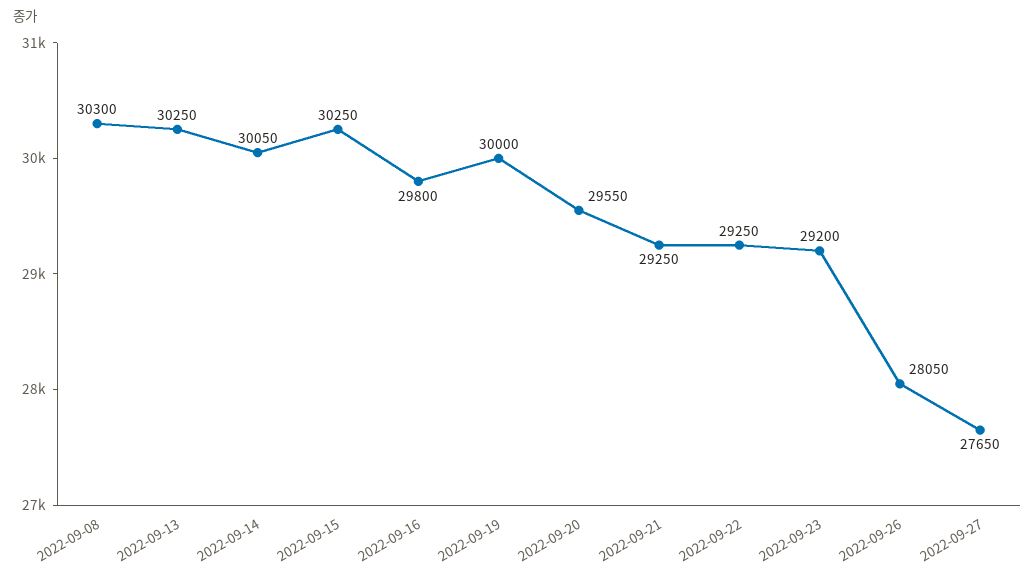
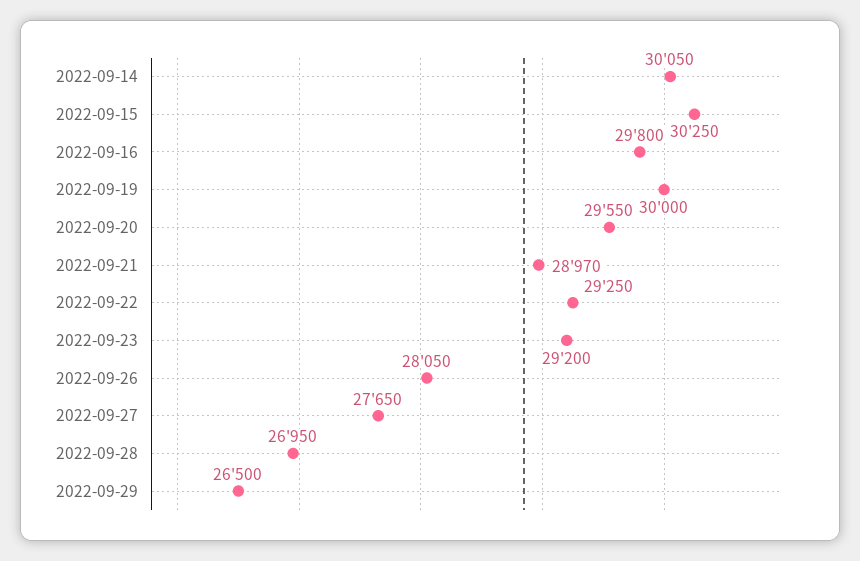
2022-09-08: 30300 -> none
2022-09-13: 30250 -> none
2022-09-21: 29250 -> 28970
2022-09-28: none -> 26950
2022-09-29: none -> 26500

